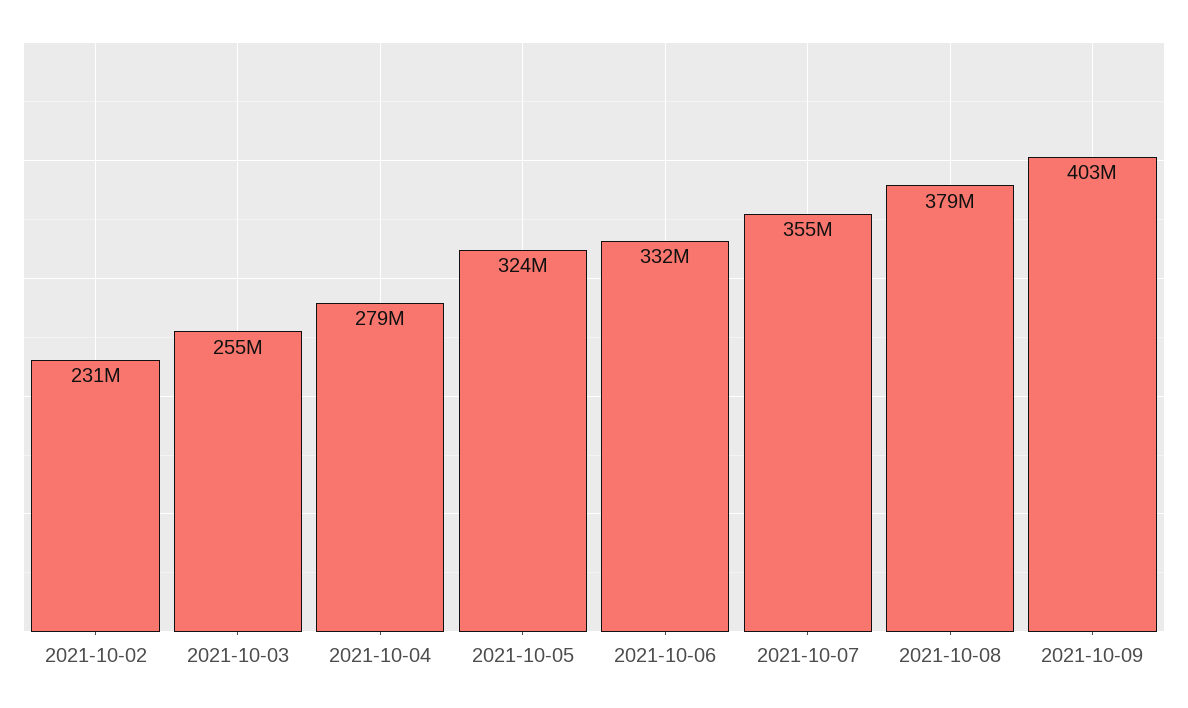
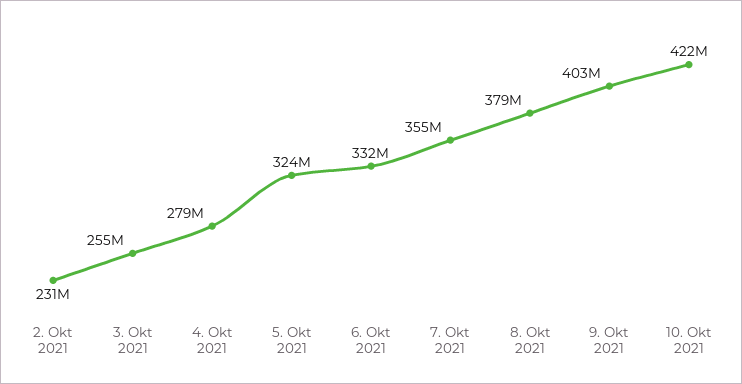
10. Okt 2021: none -> 422000000

